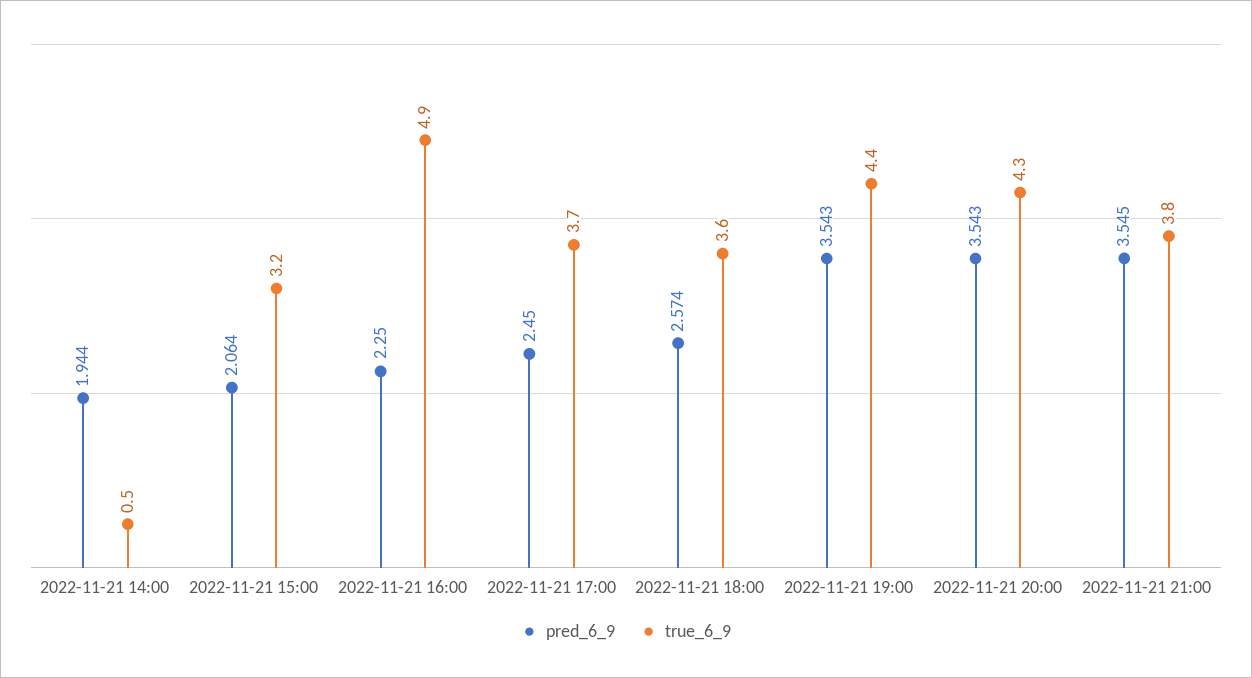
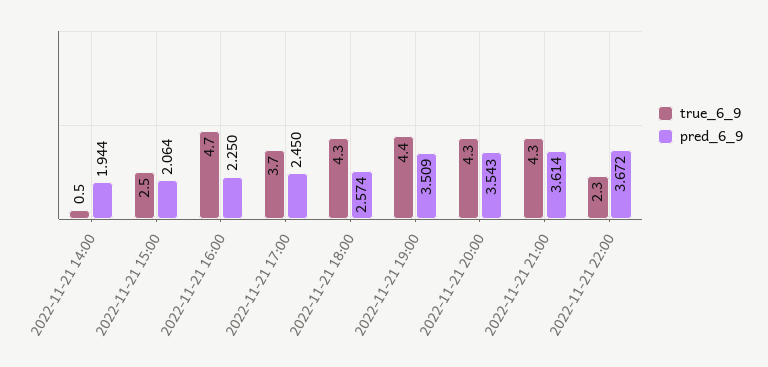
true_6_9, 2022-11-21 15:00: 3.2 -> 2.5
true_6_9, 2022-11-21 16:00: 4.9 -> 4.7
true_6_9, 2022-11-21 18:00: 3.6 -> 4.3
pred_6_9, 2022-11-21 19:00: 3.543 -> 3.509
pred_6_9, 2022-11-21 21:00: 3.545 -> 3.614
true_6_9, 2022-11-21 21:00: 3.8 -> 4.3
true_6_9, 2022-11-21 22:00: none -> 2.3
pred_6_9, 2022-11-21 22:00: none -> 3.672

